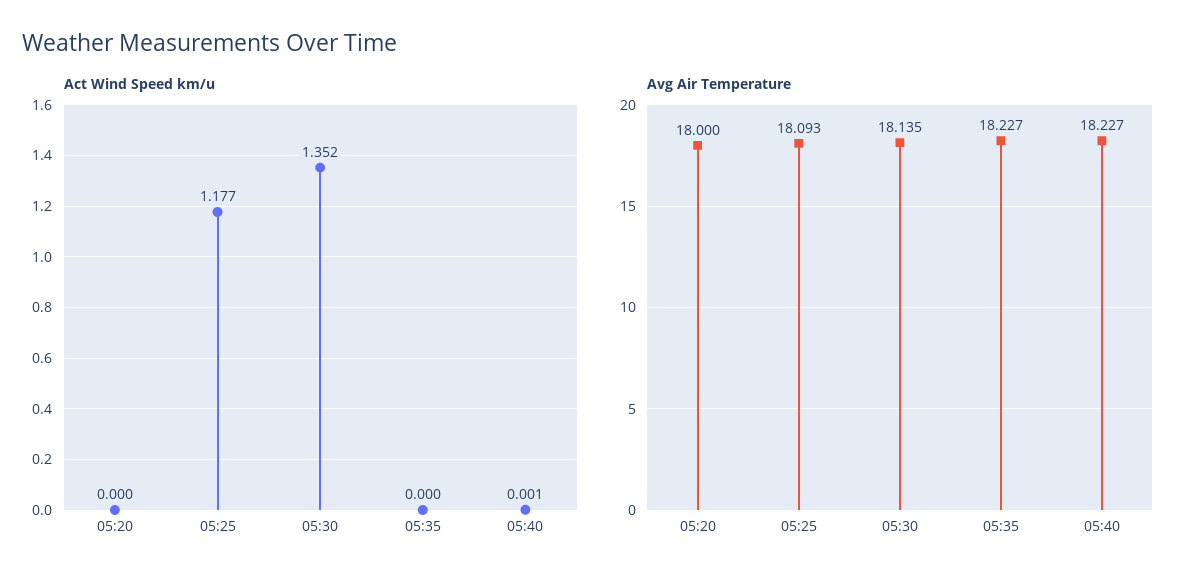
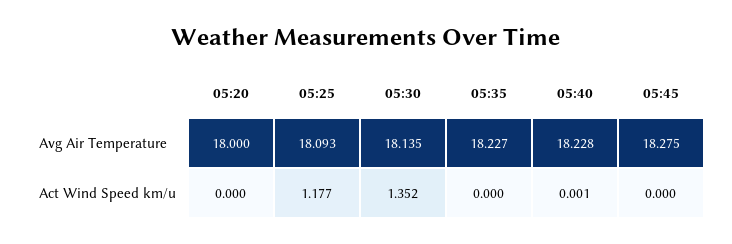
Avg Air Temperature, 05:40: 18.227 -> 18.228
Avg Air Temperature, 05:45: none -> 18.275
Act Wind Speed km/u, 05:45: none -> 0

